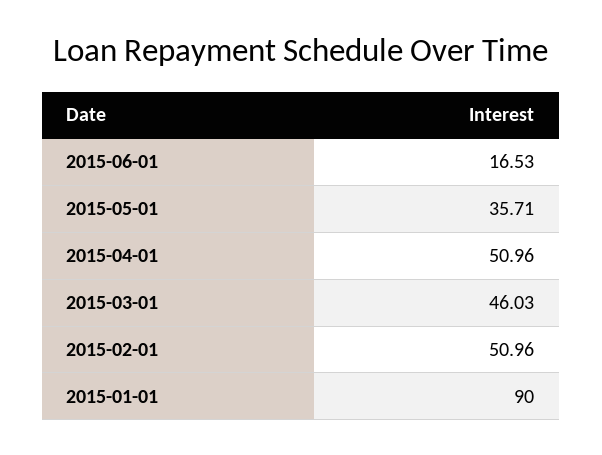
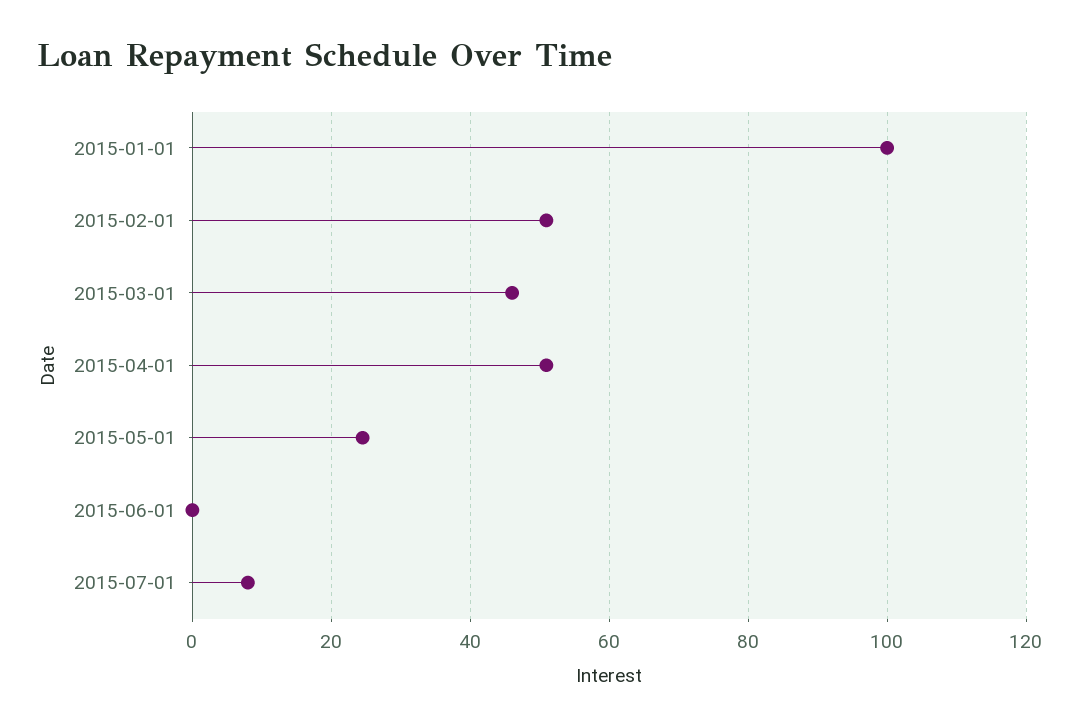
2015-06-01: 16.53 -> 0
2015-05-01: 35.71 -> 24
2015-01-01: 90 -> 100
2015-07-01: none -> 8

